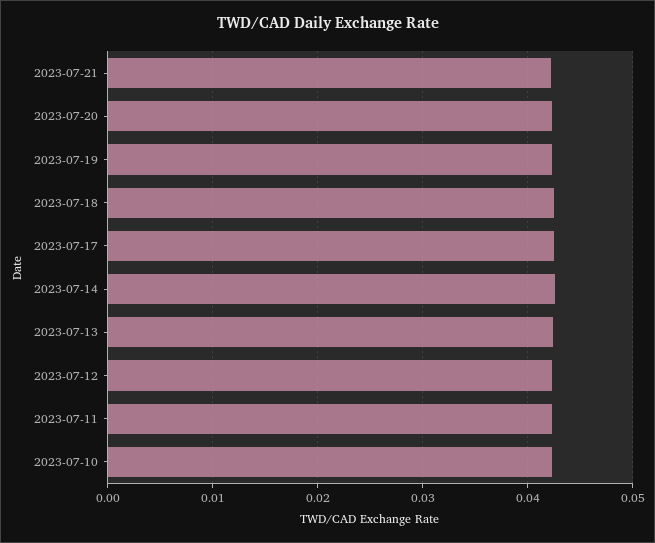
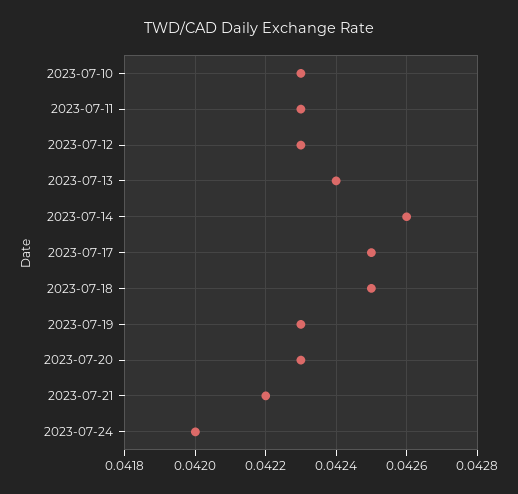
2023-07-24: none -> 0.042

